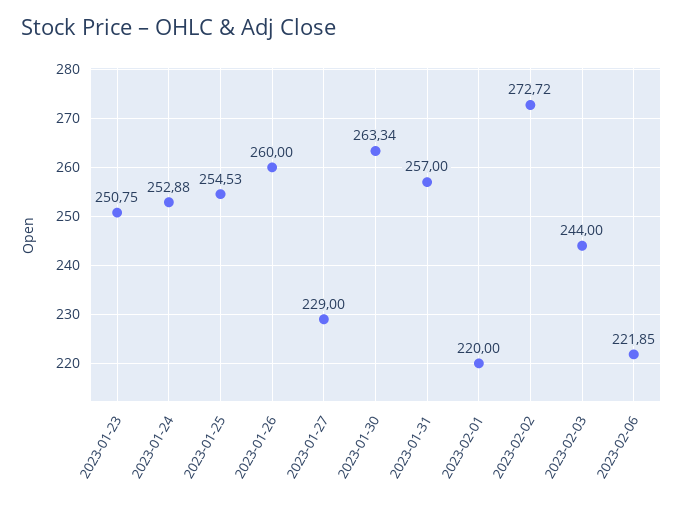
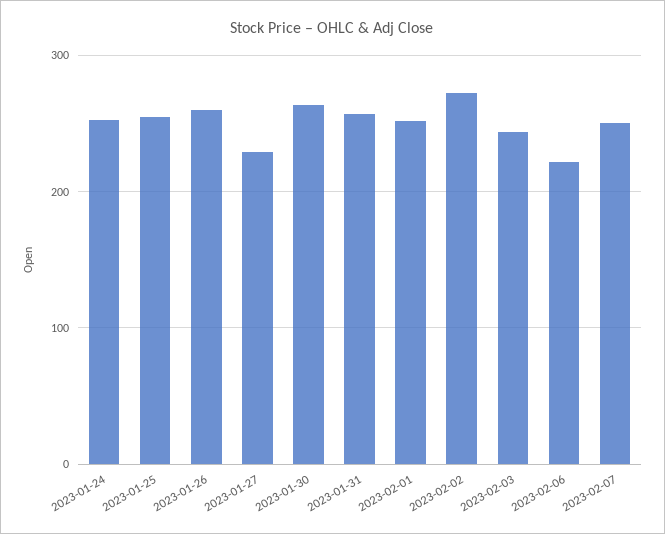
2023-01-23: 250.75 -> none
2023-02-01: 220 -> 250
2023-02-07: none -> 250

